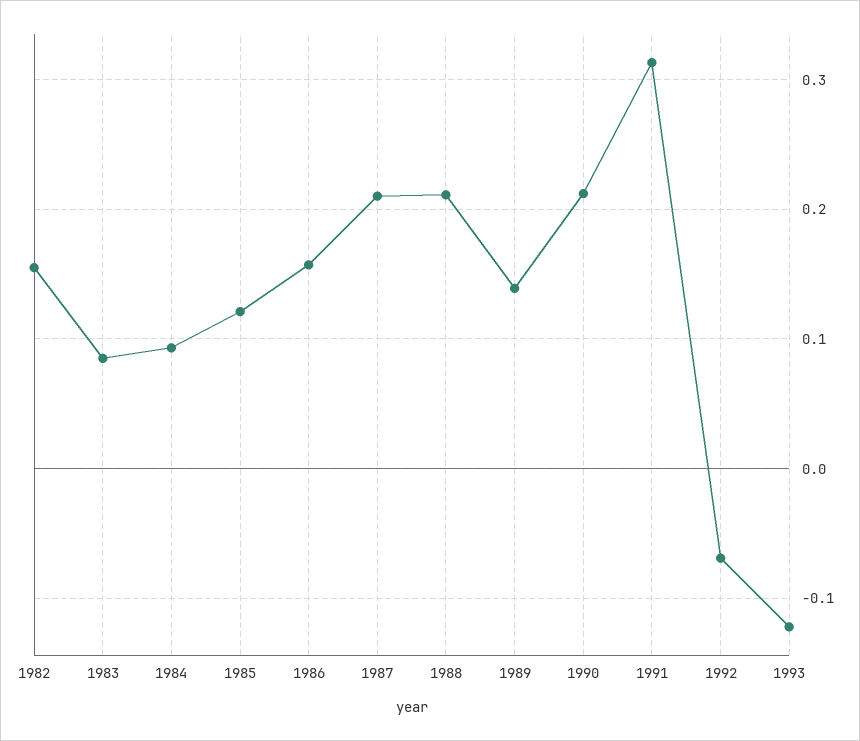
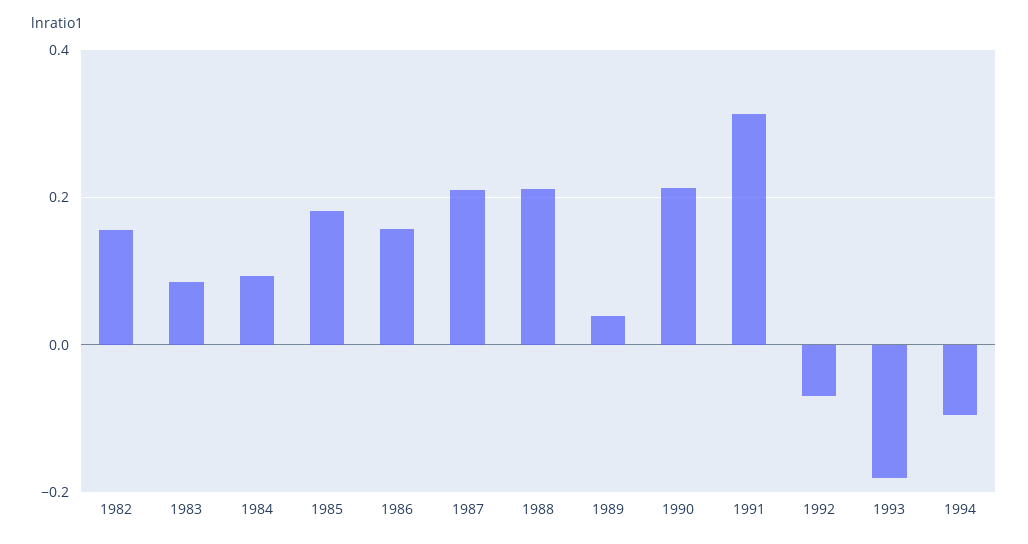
1985: 0.12 -> 0.18
1989: 0.14 -> 0.04
1993: -0.12 -> -0.18
1994: none -> -0.1

